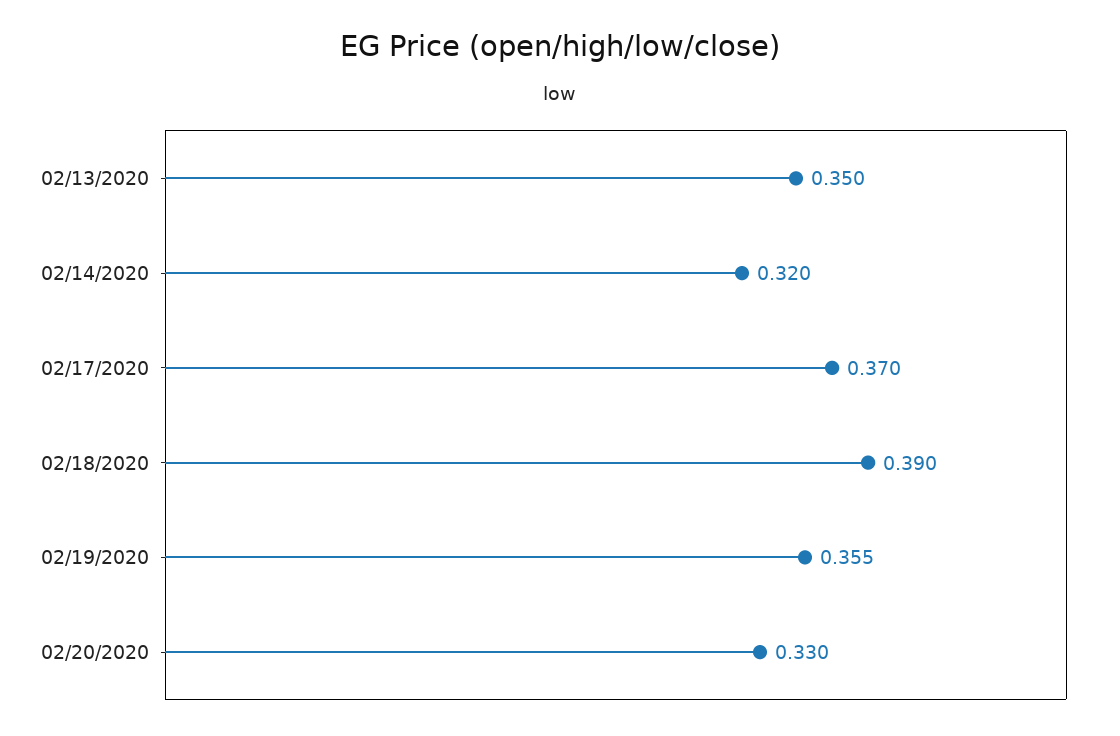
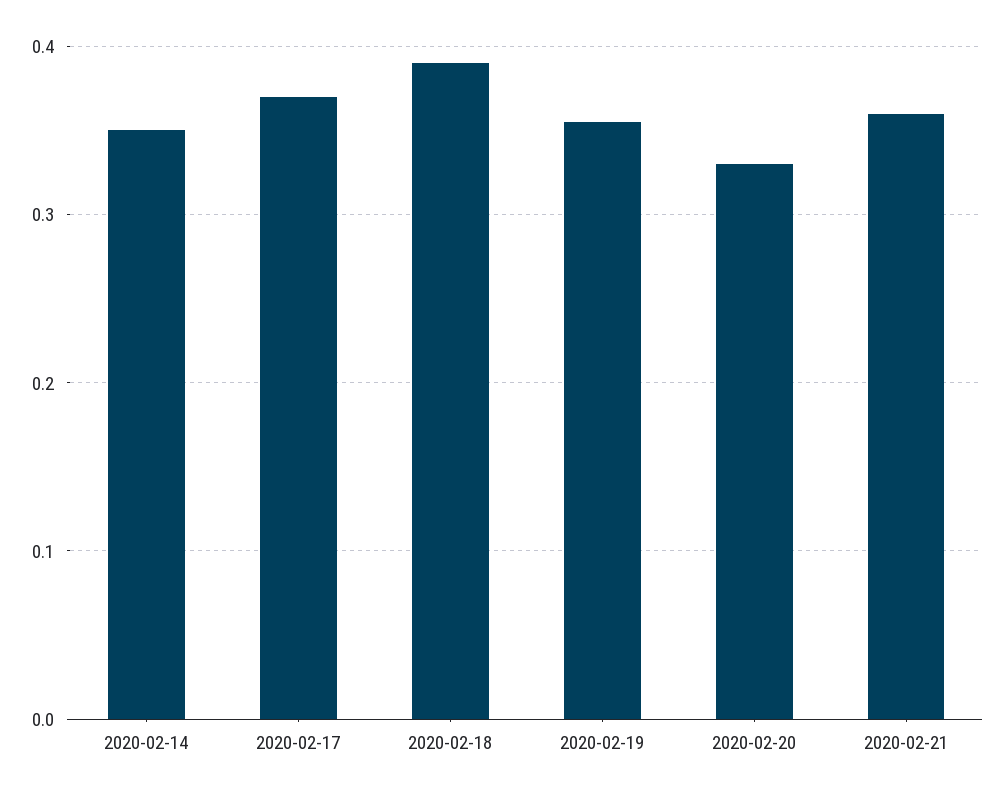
02/13/2020: 0.35 -> none
02/14/2020: 0.32 -> 0.35
2020-02-21: none -> 0.36

